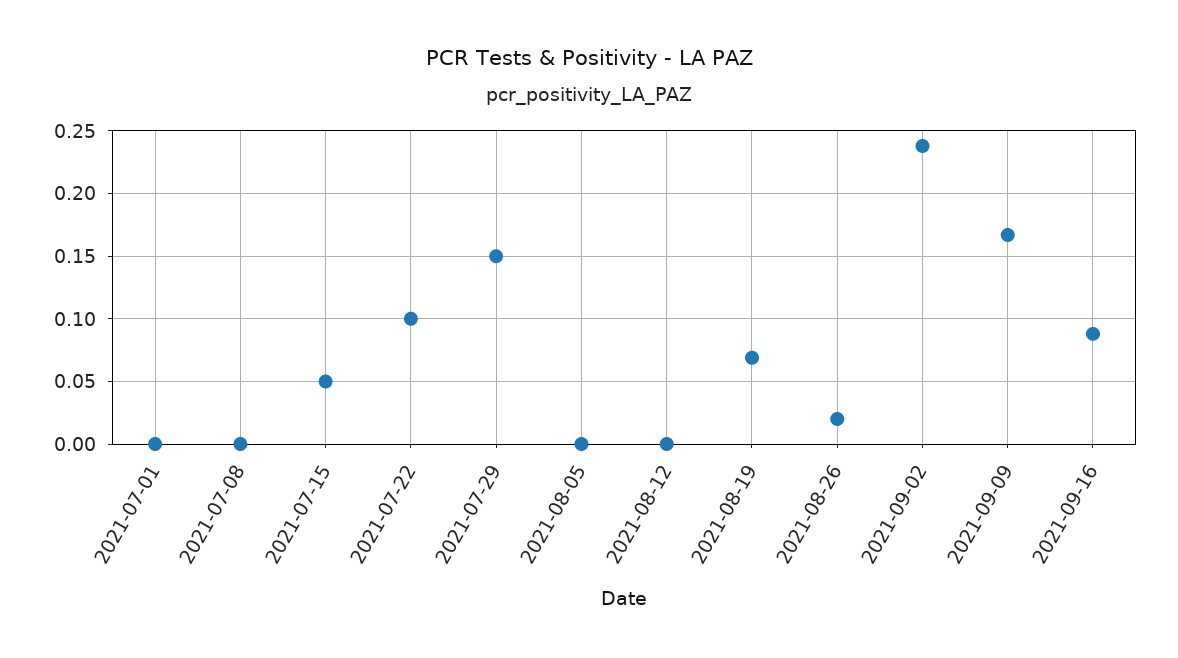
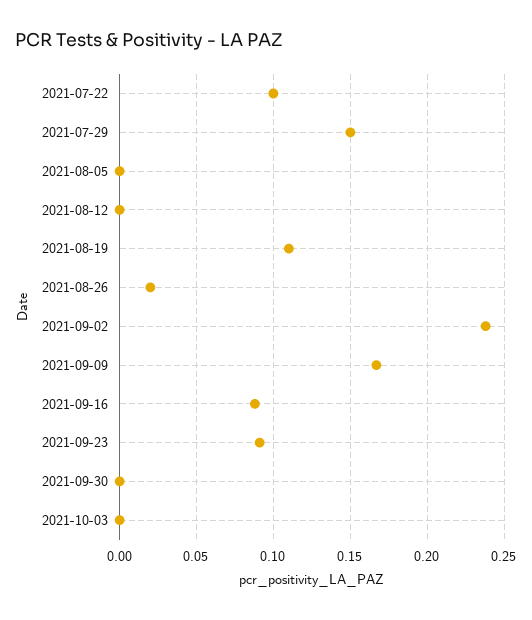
2021-07-01: 0 -> none
2021-07-08: 0 -> none
2021-07-15: 0.05 -> none
2021-08-19: 0.07 -> 0.11
2021-09-23: none -> 0.09
2021-09-30: none -> 0
2021-10-03: none -> 0

